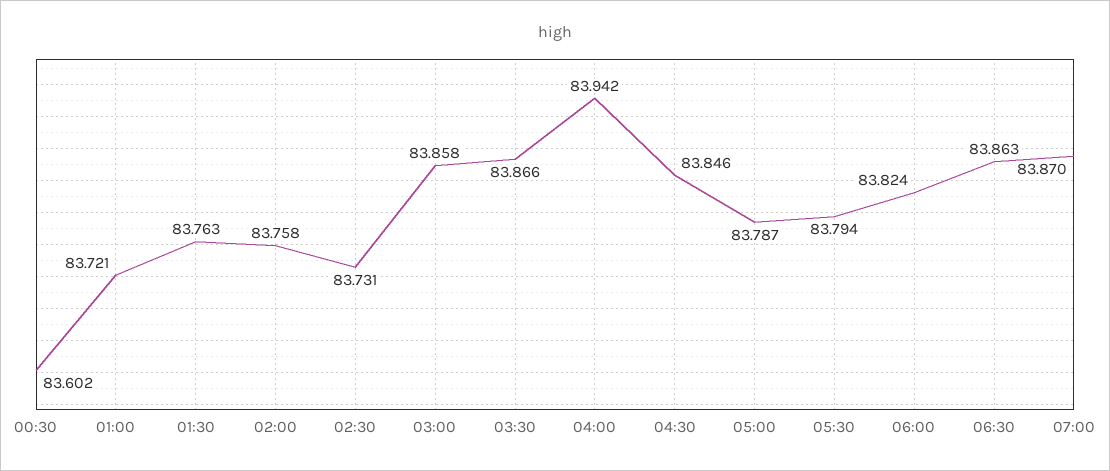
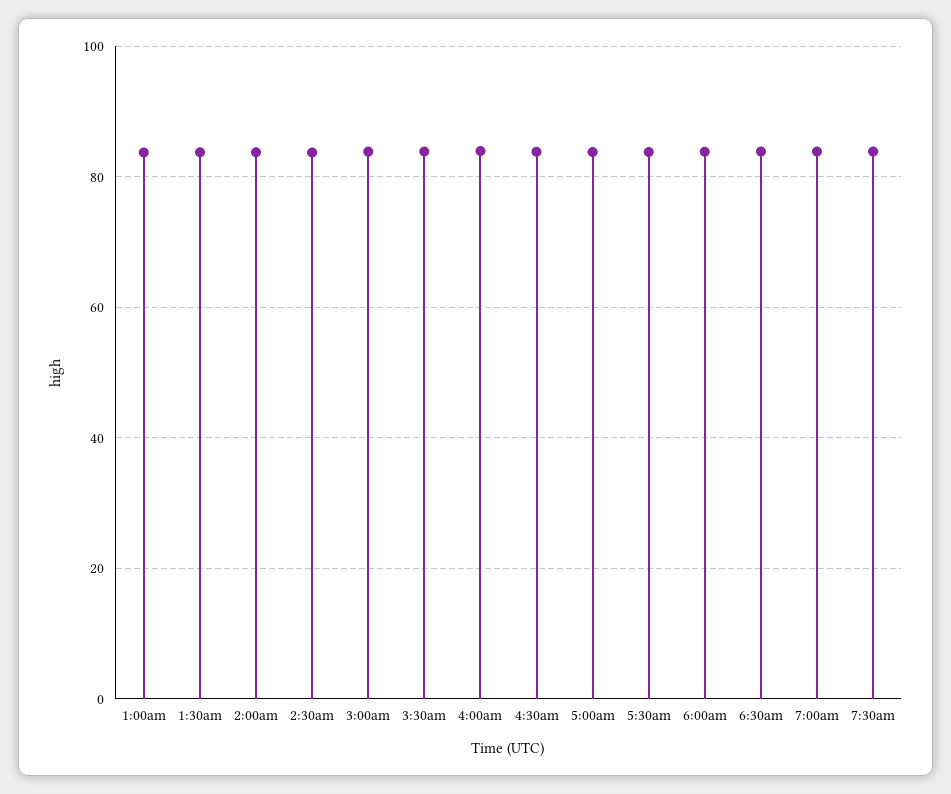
00:30: 83.602 -> none
7:30am: none -> 84

